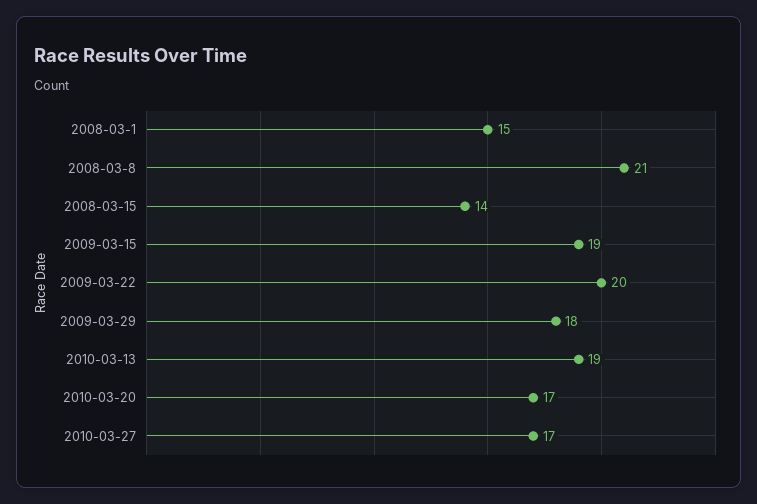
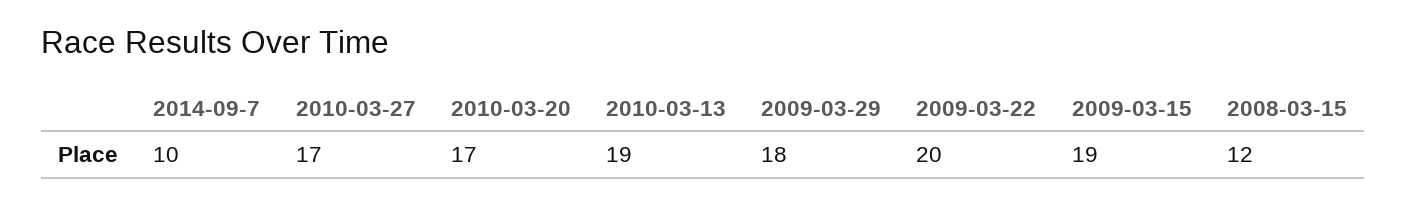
2008-03-1: 15 -> none
2008-03-8: 21 -> none
2008-03-15: 14 -> 12
2014-09-7: none -> 10

